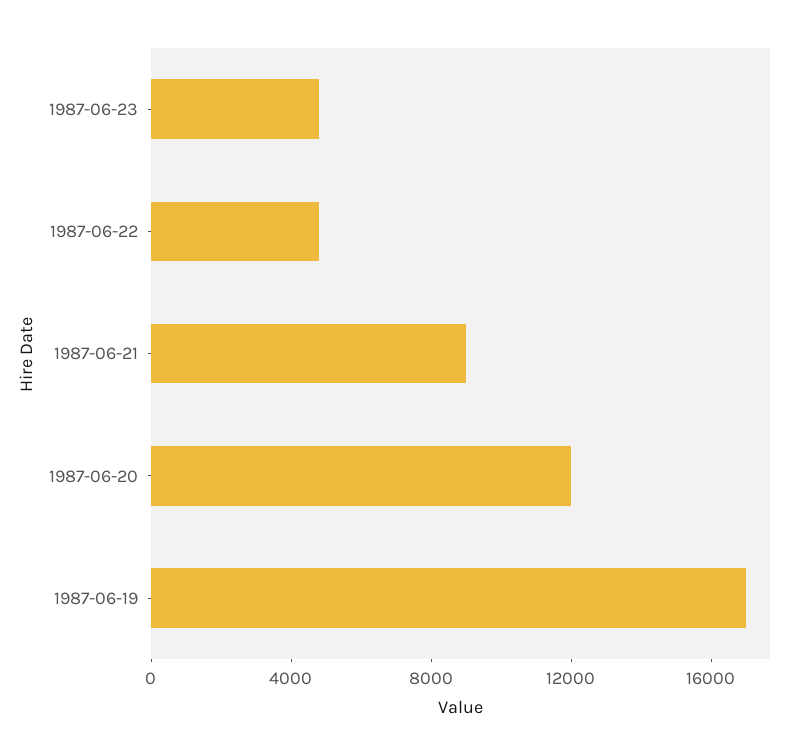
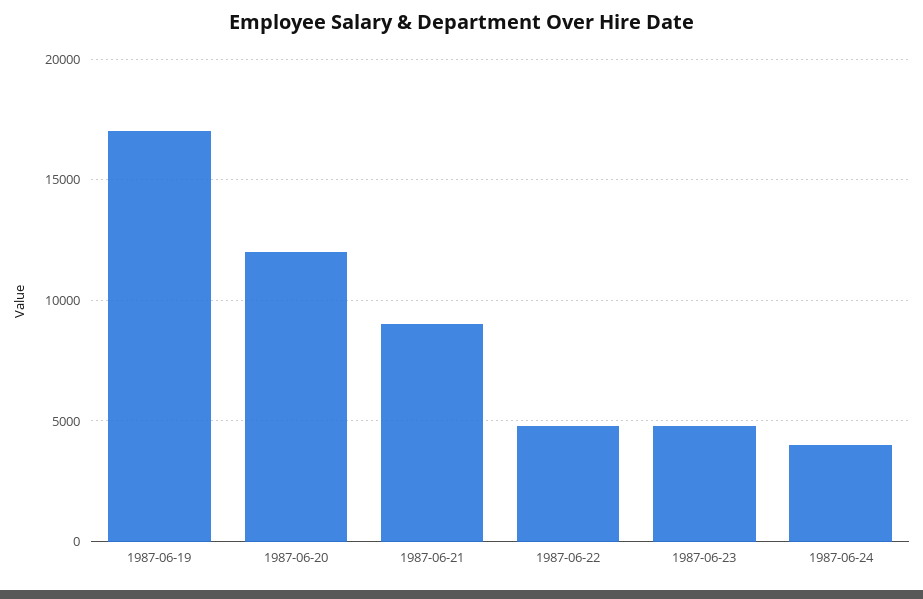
1987-06-24: none -> 4000

